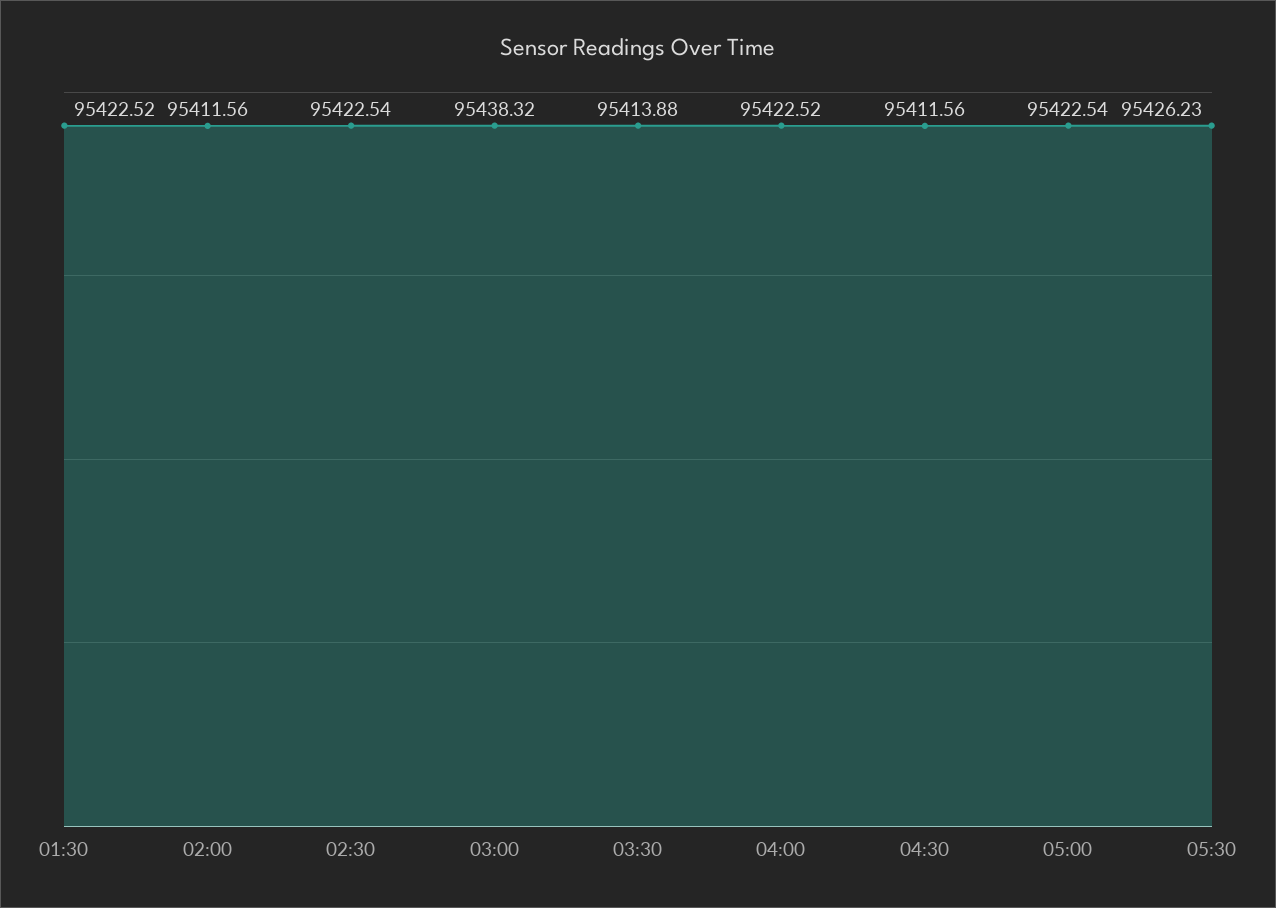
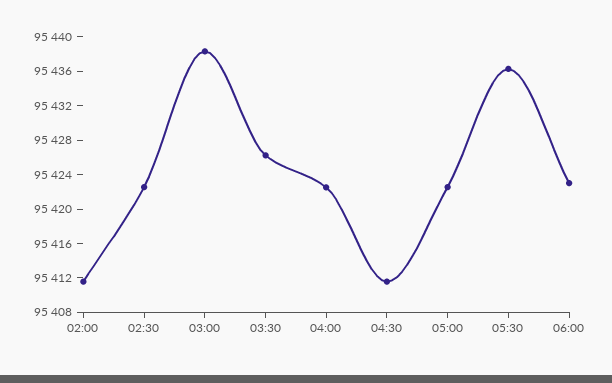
01:30: 95422.52 -> none
03:30: 95413.88 -> 95426
05:30: 95426.23 -> 95436
06:00: none -> 95423

